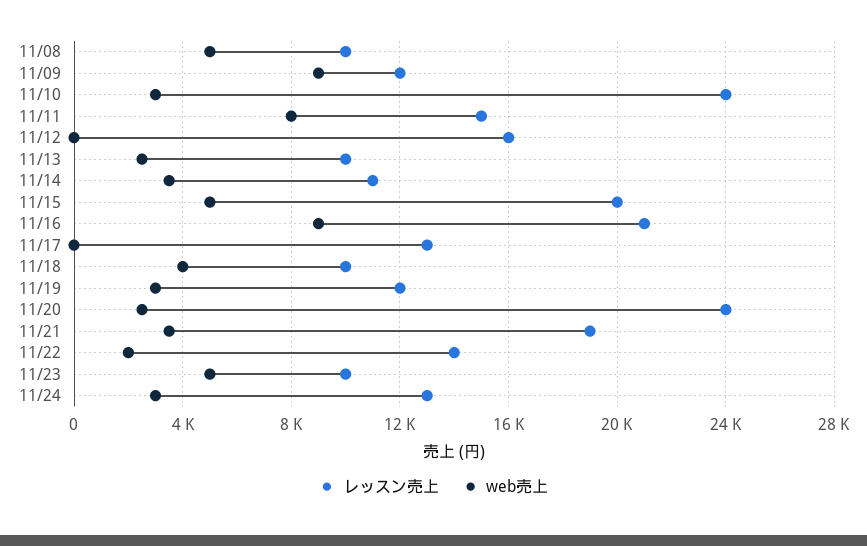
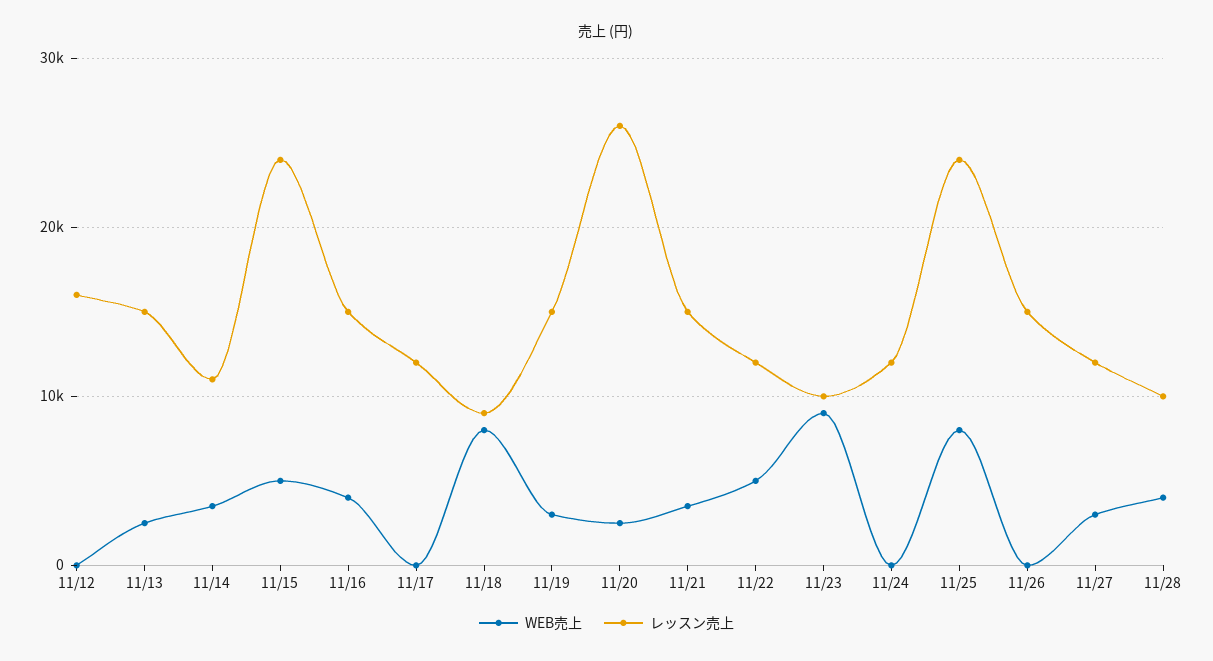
レッスン売上, 11/08: 10000 -> none
web売上, 11/08: 5000 -> none
レッスン売上, 11/09: 12000 -> none
web売上, 11/09: 9000 -> none
レッスン売上, 11/10: 24000 -> none
web売上, 11/10: 3000 -> none
レッスン売上, 11/11: 15000 -> none
web売上, 11/11: 8000 -> none
レッスン売上, 11/13: 10000 -> 15000
レッスン売上, 11/15: 20000 -> 24000
レッスン売上, 11/16: 21000 -> 15000
web売上, 11/16: 9000 -> 4000
レッスン売上, 11/17: 13000 -> 12000
レッスン売上, 11/18: 10000 -> 9000
web売上, 11/18: 4000 -> 8000
レッスン売上, 11/19: 12000 -> 15000
レッスン売上, 11/20: 24000 -> 26000
レッスン売上, 11/21: 19000 -> 15000
レッスン売上, 11/22: 14000 -> 12000
web売上, 11/22: 2000 -> 5000
web売上, 11/23: 5000 -> 9000
レッスン売上, 11/24: 13000 -> 12000
web売上, 11/24: 3000 -> 0
web売上, 11/25: none -> 8000
レッスン売上, 11/25: none -> 24000
web売上, 11/26: none -> 0
レッスン売上, 11/26: none -> 15000
web売上, 11/27: none -> 3000
レッスン売上, 11/27: none -> 12000
web売上, 11/28: none -> 4000
レッスン売上, 11/28: none -> 10000

